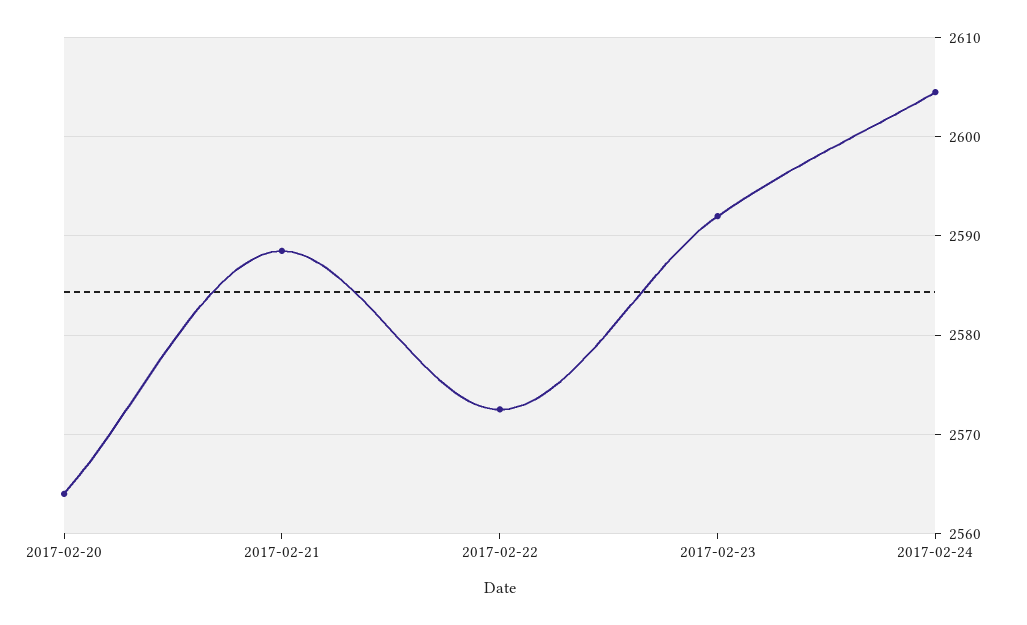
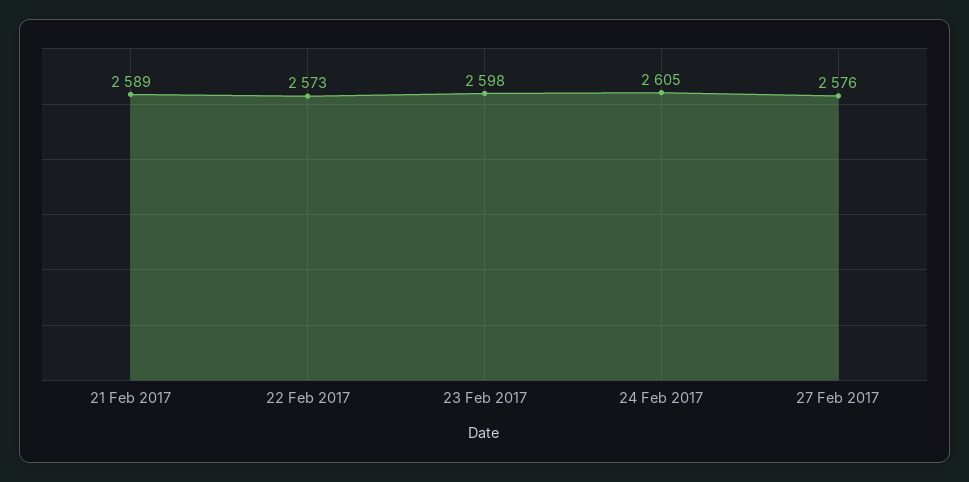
2017-02-20: 2564 -> none
2017-02-23: 2592 -> 2598
27 Feb 2017: none -> 2576

